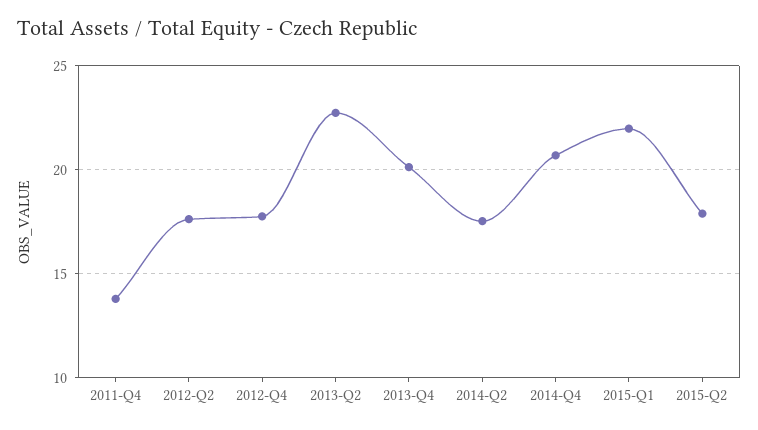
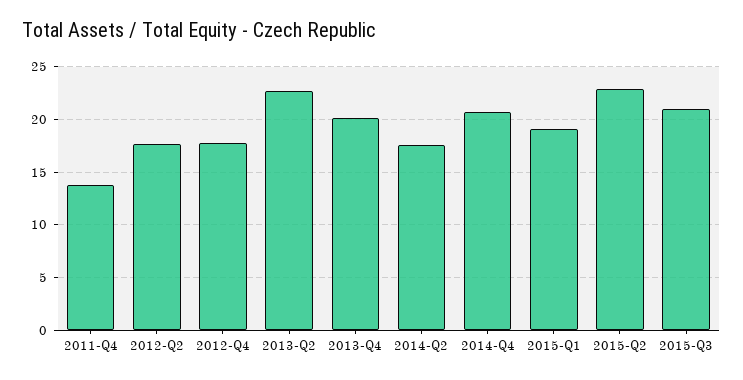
2015-Q1: 22 -> 19
2015-Q2: 18 -> 23
2015-Q3: none -> 21

